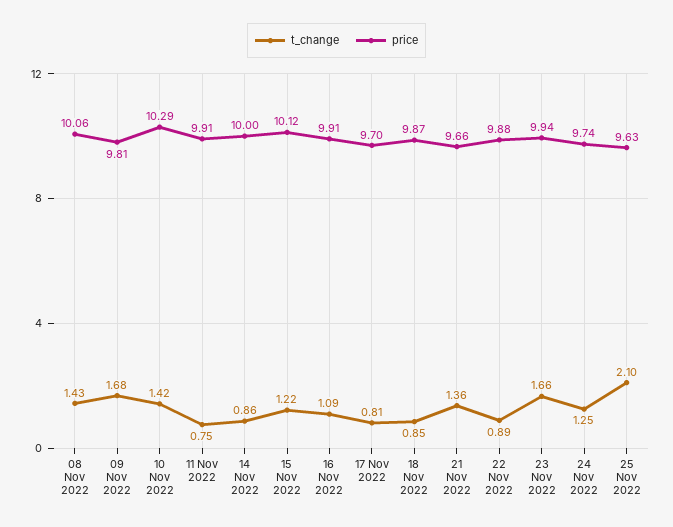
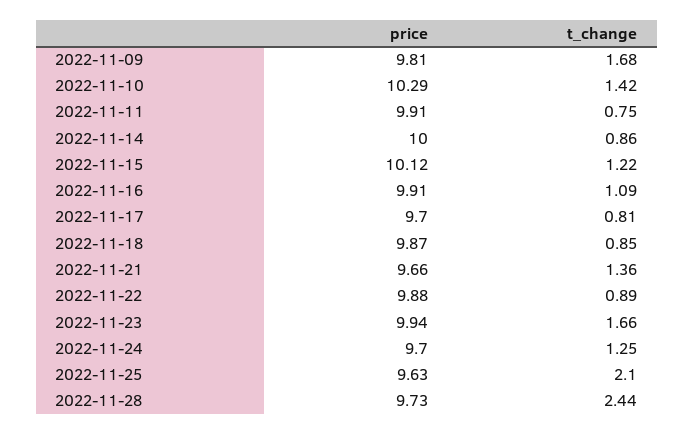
t_change, 08 Nov 2022: 1.43 -> none
price, 08 Nov 2022: 10.06 -> none
price, 24 Nov 2022: 9.74 -> 9.7
price, 2022-11-28: none -> 9.73
t_change, 2022-11-28: none -> 2.44

